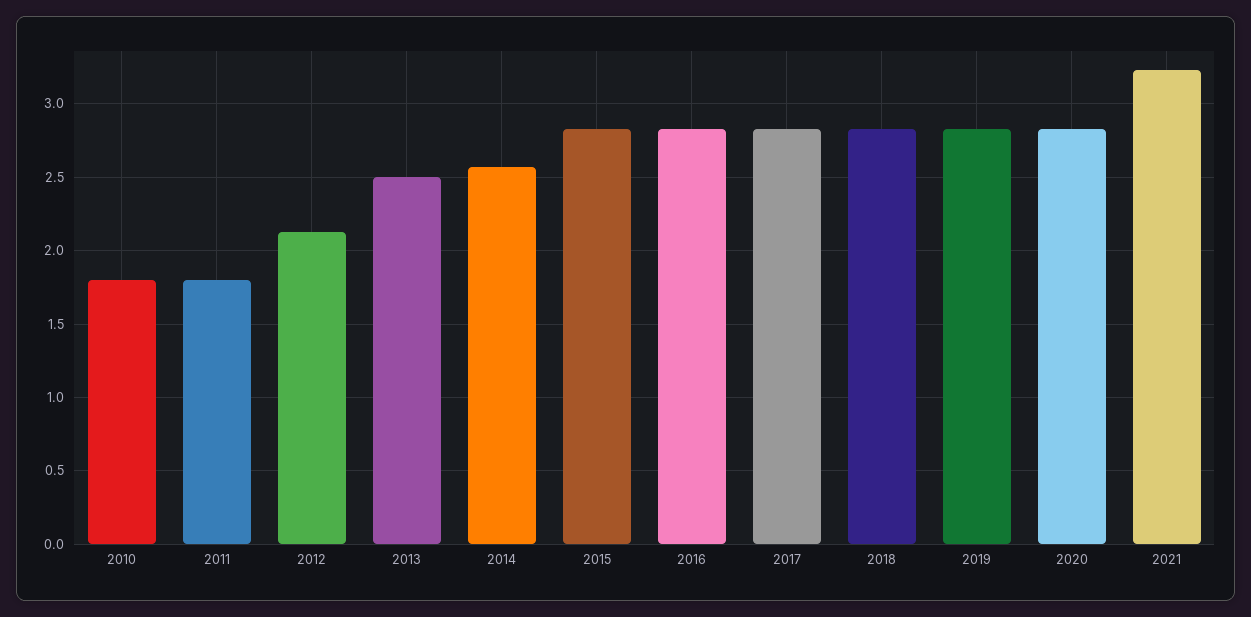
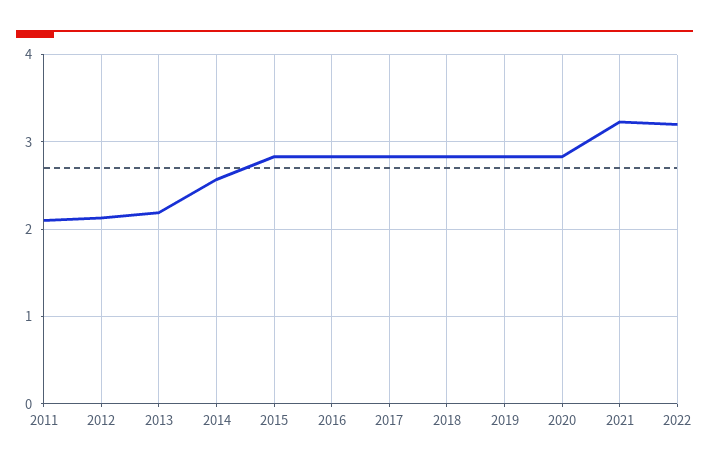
2010: 1.8 -> none
2011: 1.8 -> 2.1
2013: 2.5 -> 2.2
2022: none -> 3.2

